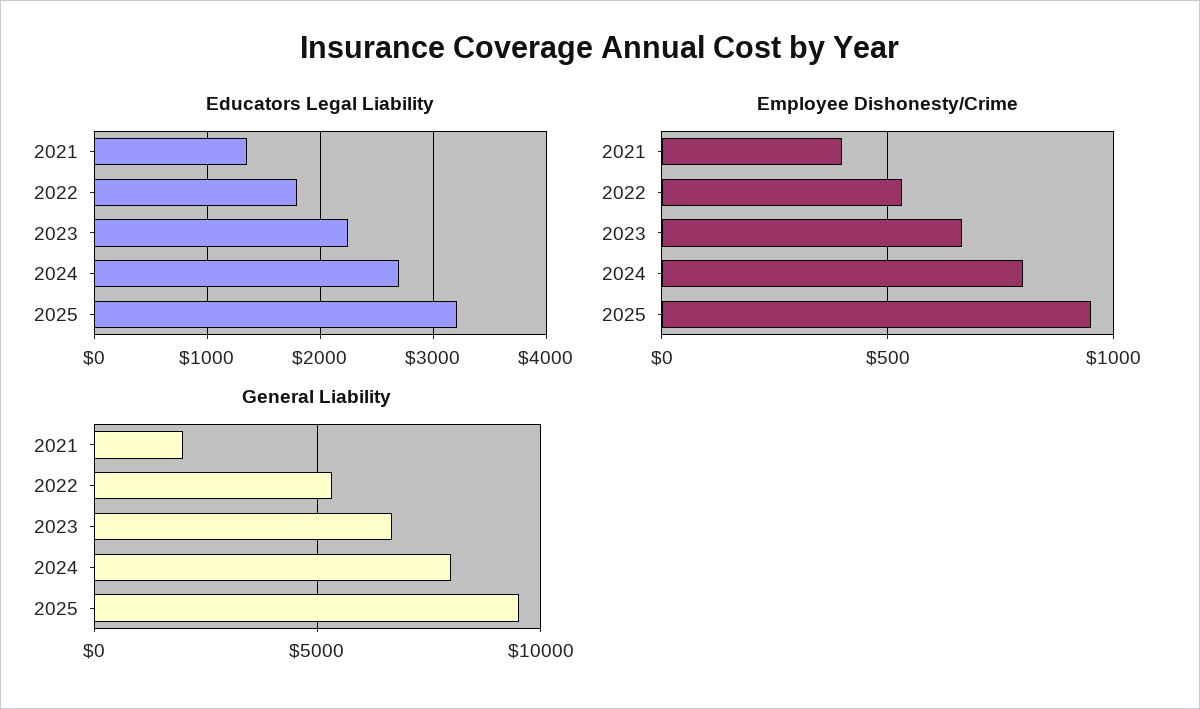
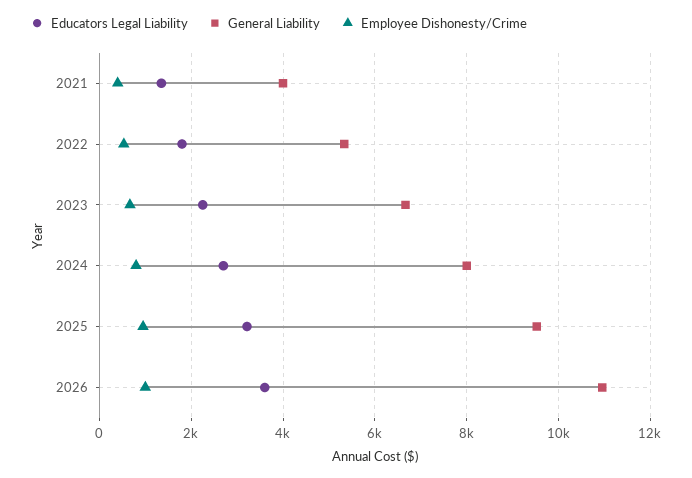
General Liability, 2021: 2000 -> 4000
Educators Legal Liability, 2026: none -> 3600
General Liability, 2026: none -> 11000
Employee Dishonesty/Crime, 2026: none -> 1000

